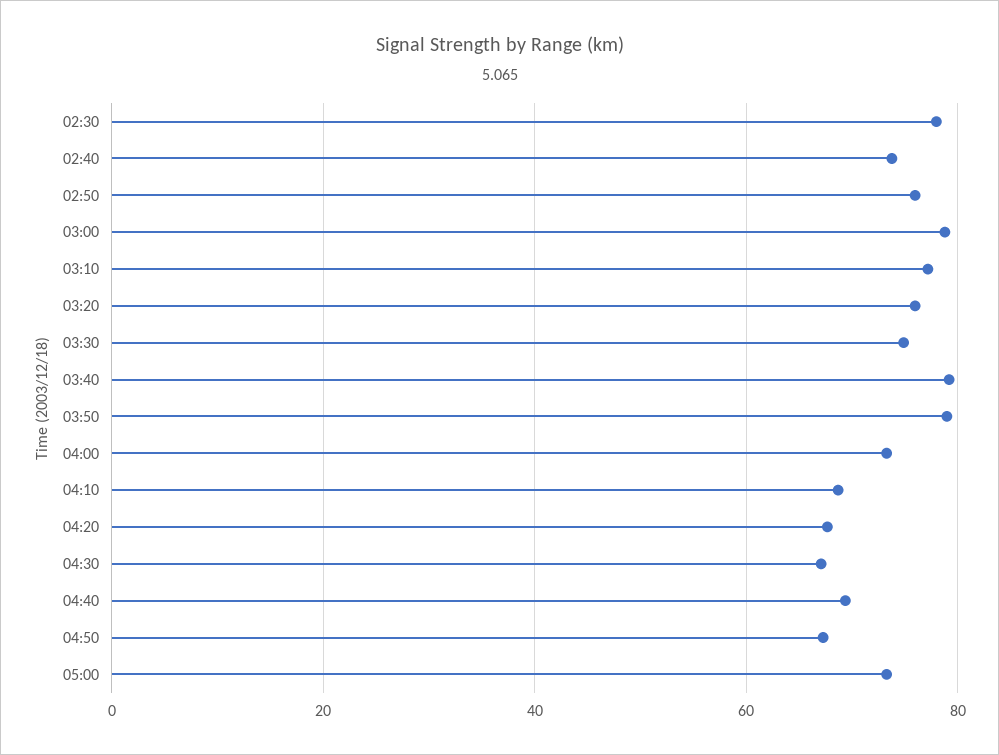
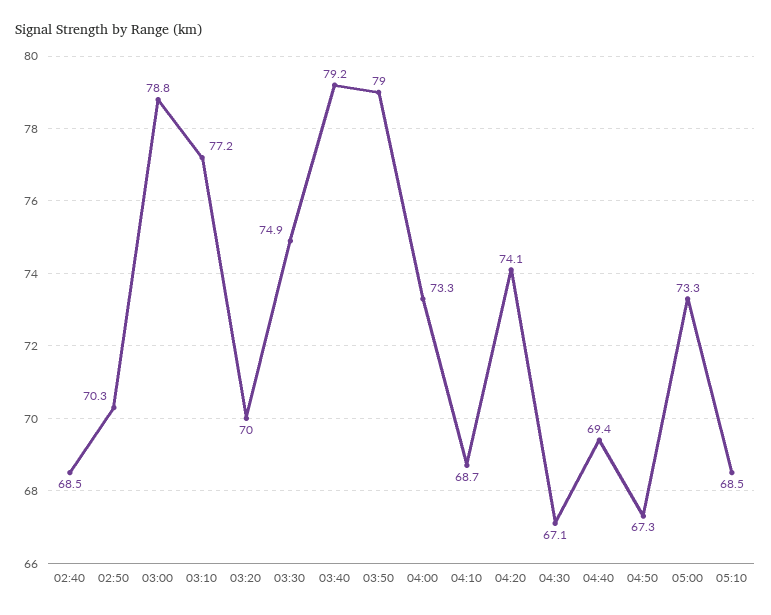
02:30: 78 -> none
02:40: 74 -> 68.5
02:50: 76 -> 70.3
03:20: 76 -> 70
04:20: 68 -> 74.1
05:10: none -> 68.5

